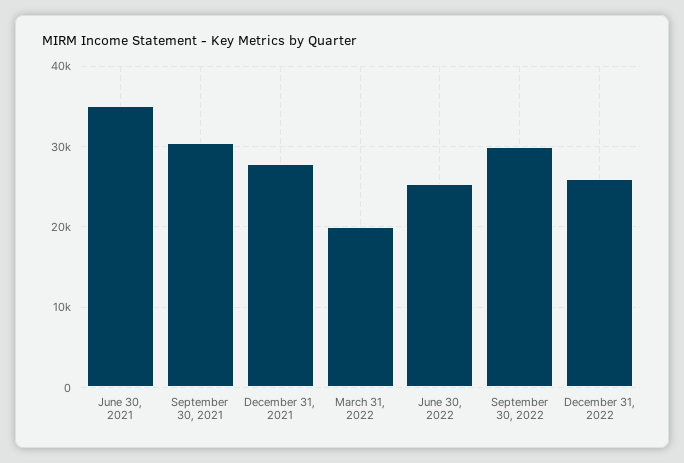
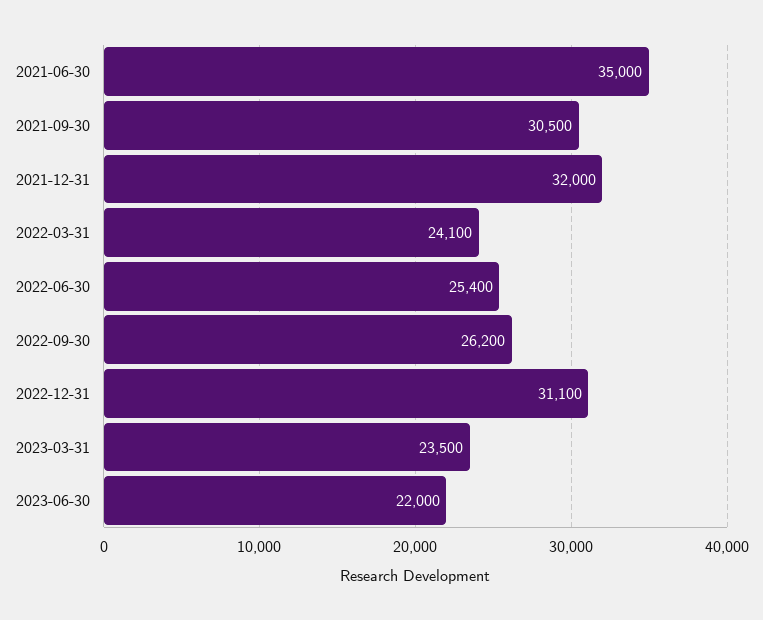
December 31, 2021: 28000 -> 32000
March 31, 2022: 20000 -> 24100
September 30, 2022: 30000 -> 26200
December 31, 2022: 26000 -> 31100
2023-03-31: none -> 23500
2023-06-30: none -> 22000

